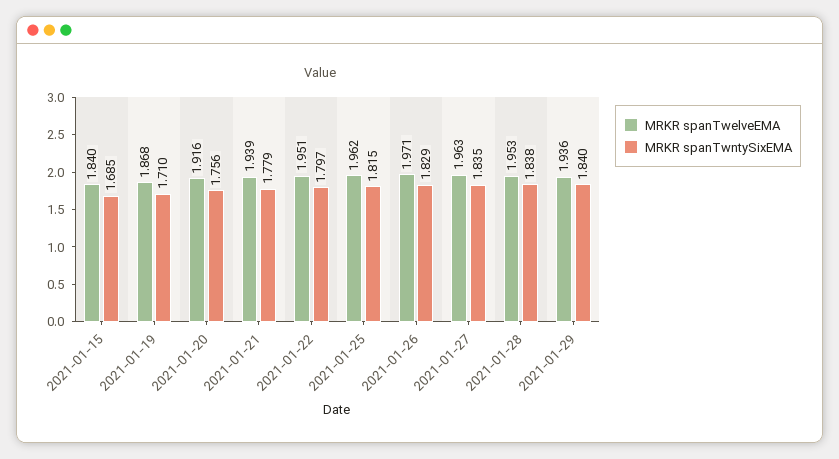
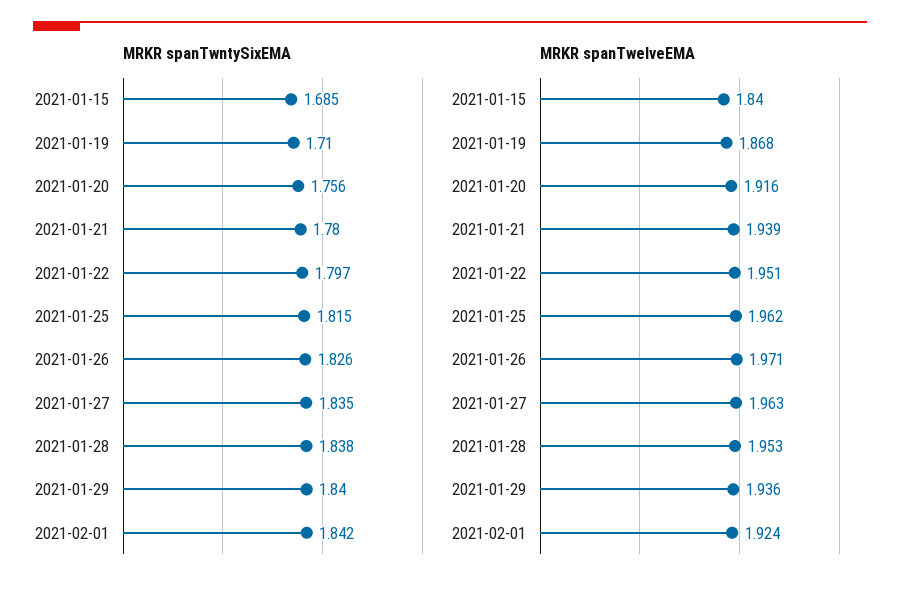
MRKR spanTwntySixEMA, 2021-01-21: 1.779 -> 1.78
MRKR spanTwntySixEMA, 2021-01-26: 1.829 -> 1.826
MRKR spanTwntySixEMA, 2021-02-01: none -> 1.842
MRKR spanTwelveEMA, 2021-02-01: none -> 1.924

